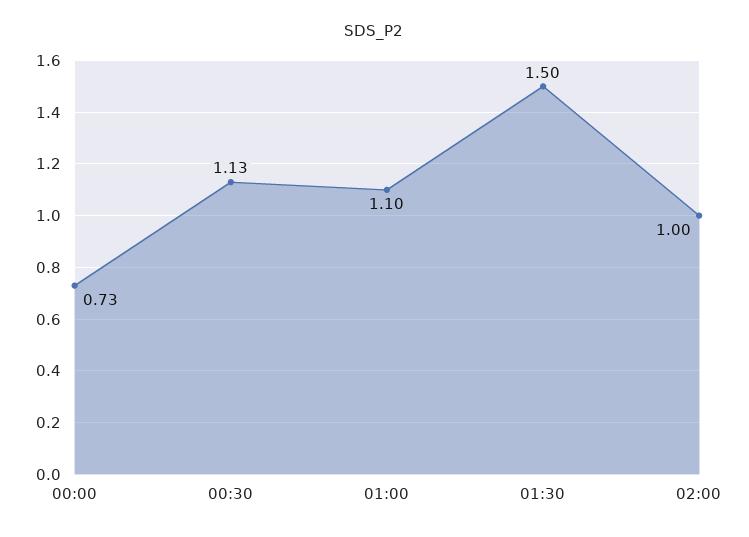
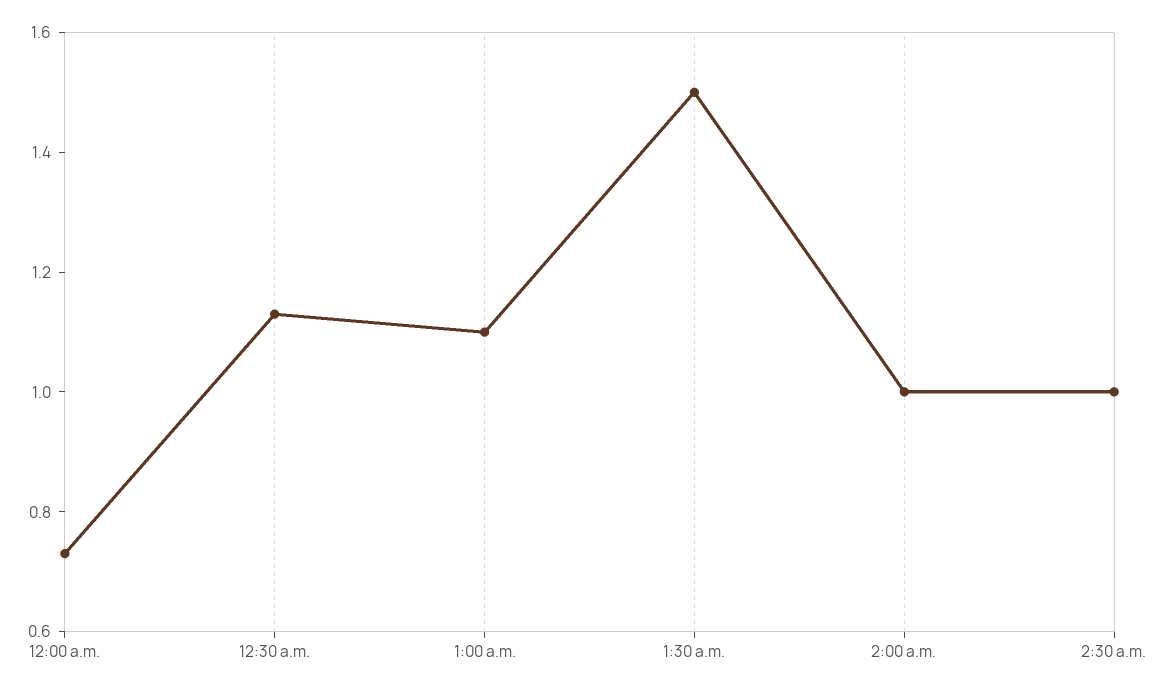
2:30 a.m.: none -> 1

